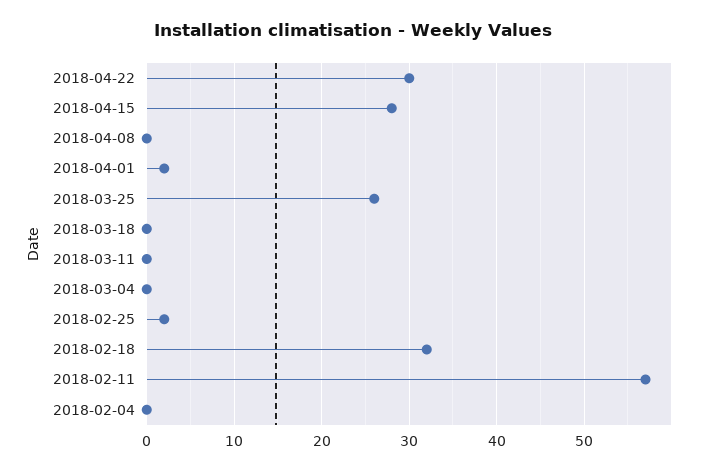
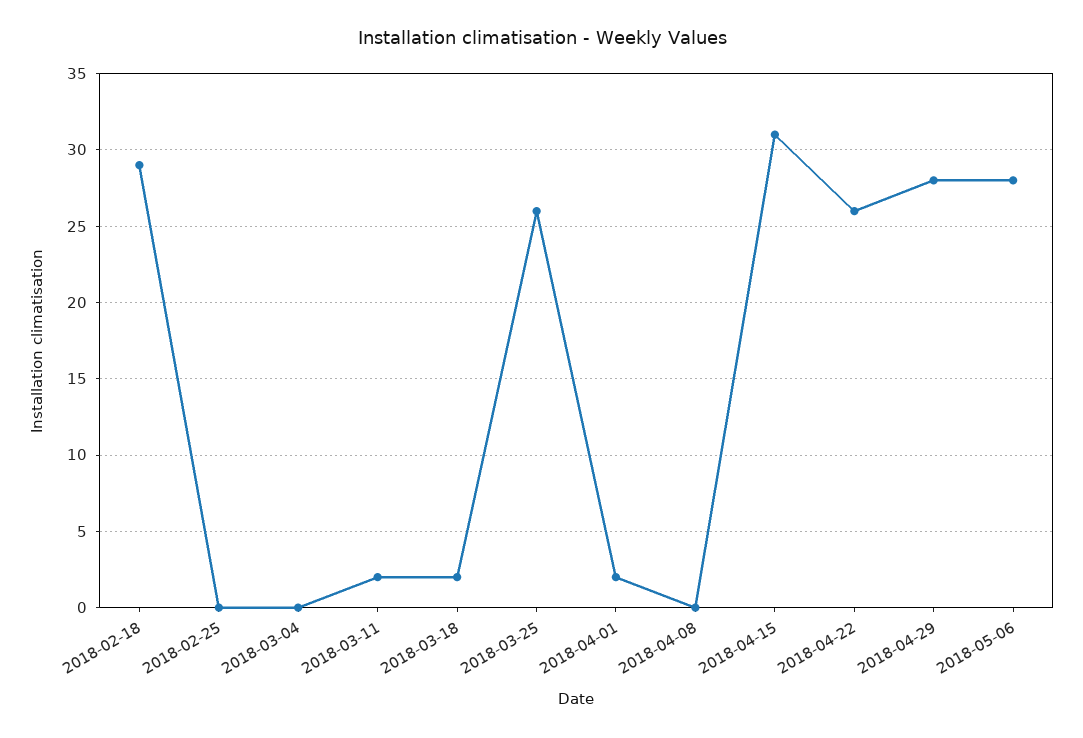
2018-04-22: 30 -> 26
2018-04-15: 28 -> 31
2018-03-18: 0 -> 2
2018-03-11: 0 -> 2
2018-02-25: 2 -> 0
2018-02-18: 32 -> 29
2018-02-11: 57 -> none
2018-02-04: 0 -> none
2018-04-29: none -> 28
2018-05-06: none -> 28

